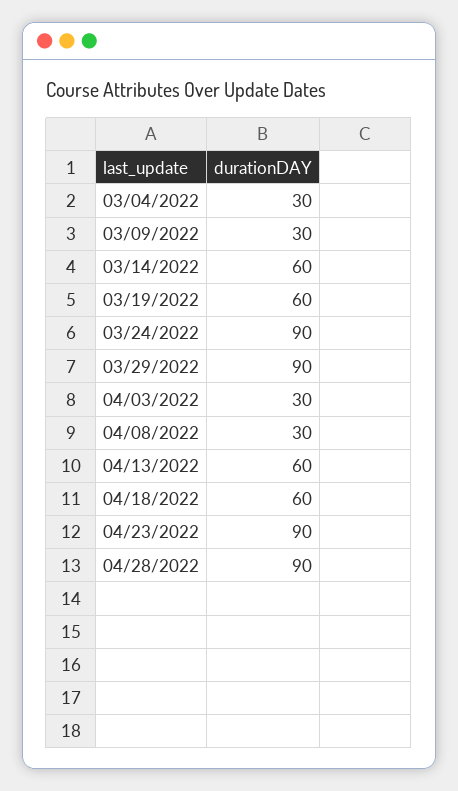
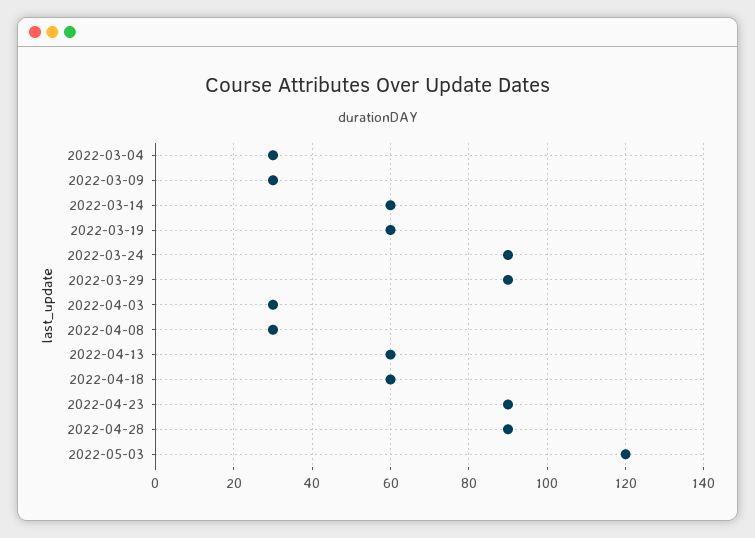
2022-05-03: none -> 120

